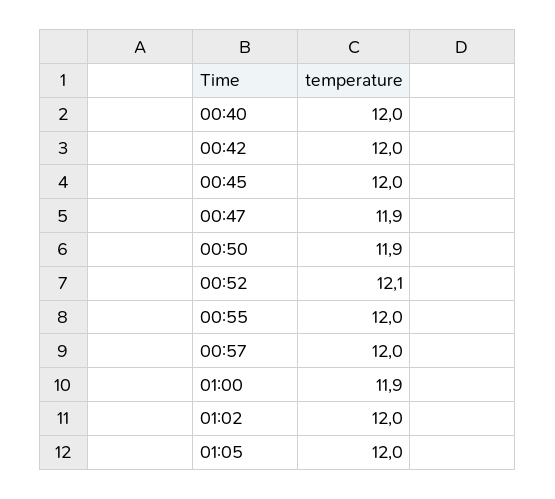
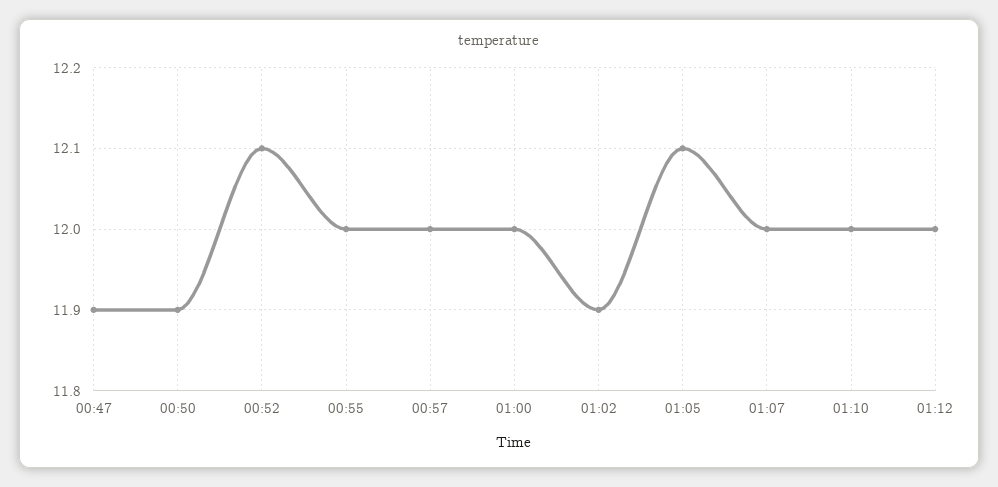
00:40: 12 -> none
00:42: 12 -> none
00:45: 12 -> none
01:00: 11.9 -> 12
01:02: 12 -> 11.9
01:05: 12 -> 12.1
01:07: none -> 12
01:10: none -> 12
01:12: none -> 12

